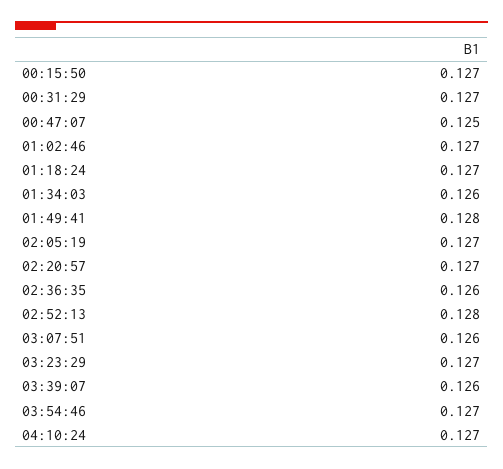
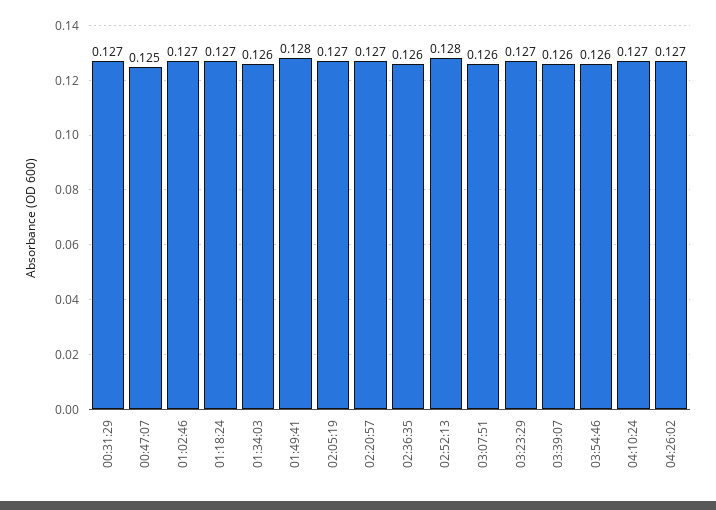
00:15:50: 0.127 -> none
03:54:46: 0.127 -> 0.126
04:26:02: none -> 0.127

